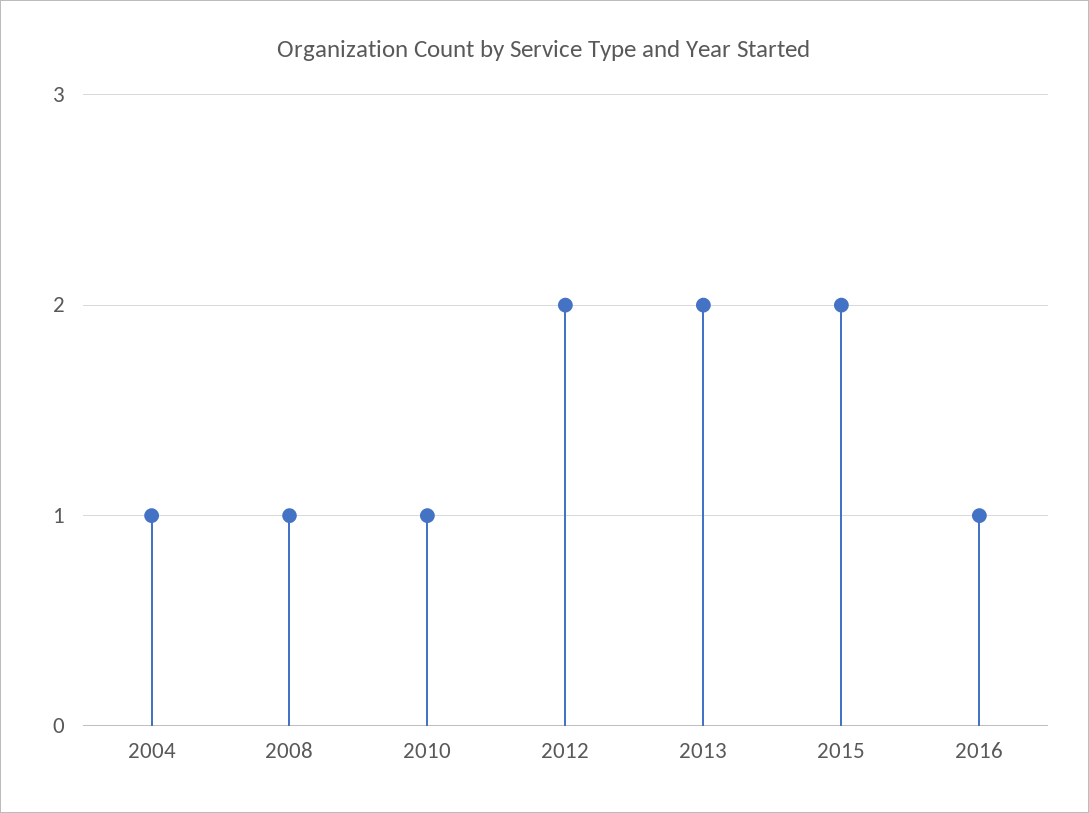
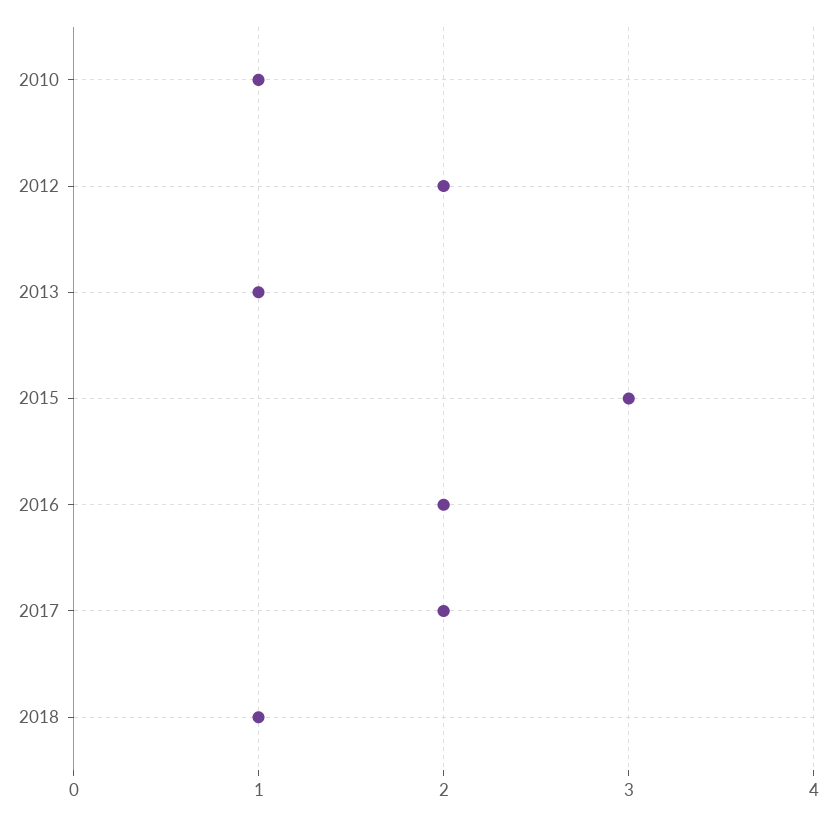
2004: 1 -> none
2008: 1 -> none
2013: 2 -> 1
2015: 2 -> 3
2016: 1 -> 2
2017: none -> 2
2018: none -> 1

